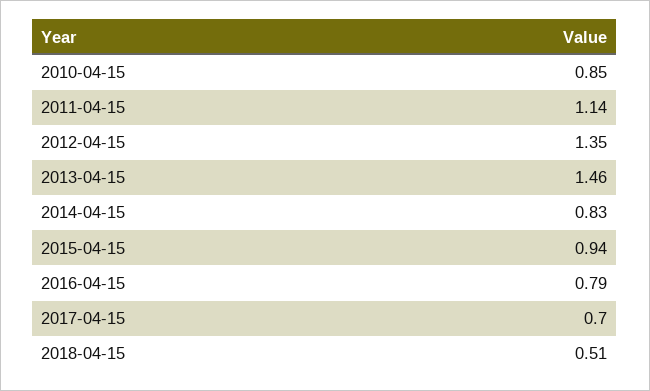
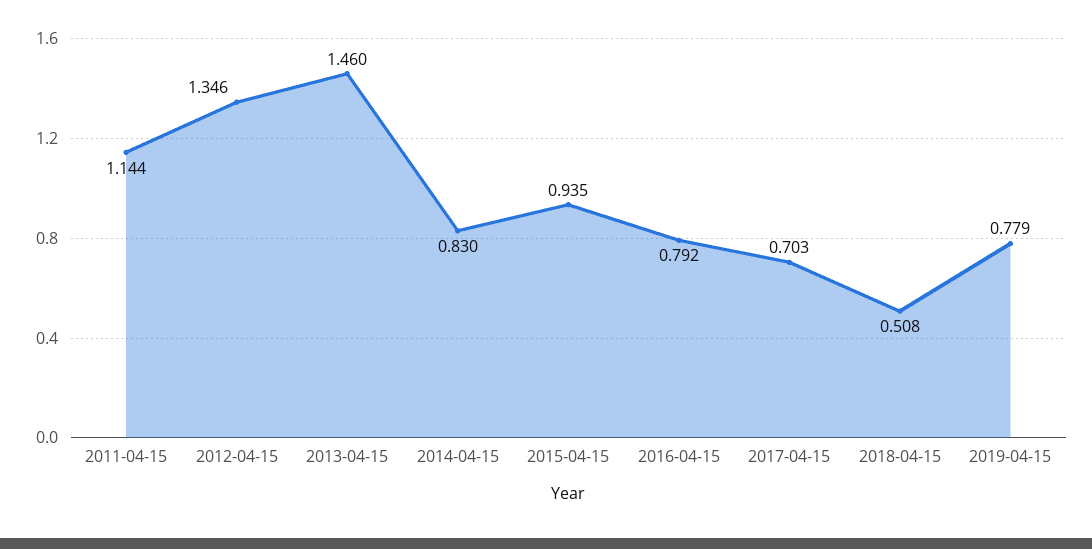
2010-04-15: 0.85 -> none
2019-04-15: none -> 0.779

